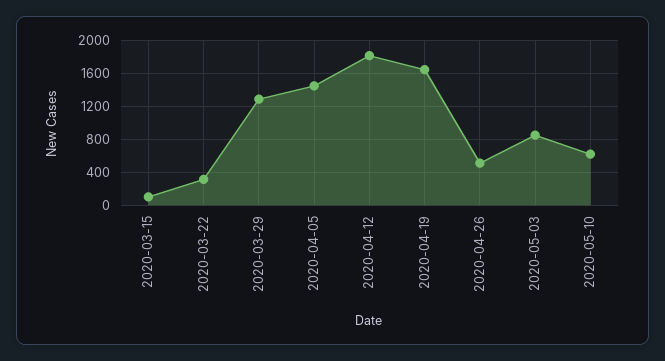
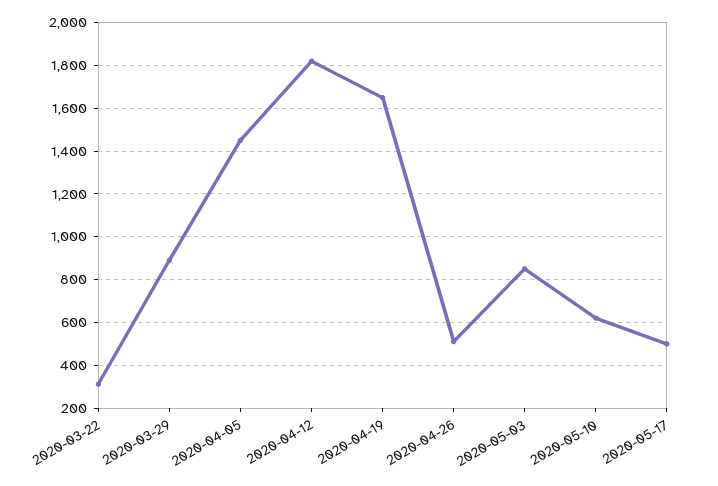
2020-03-15: 100 -> none
2020-03-29: 1300 -> 900
2020-05-17: none -> 500

